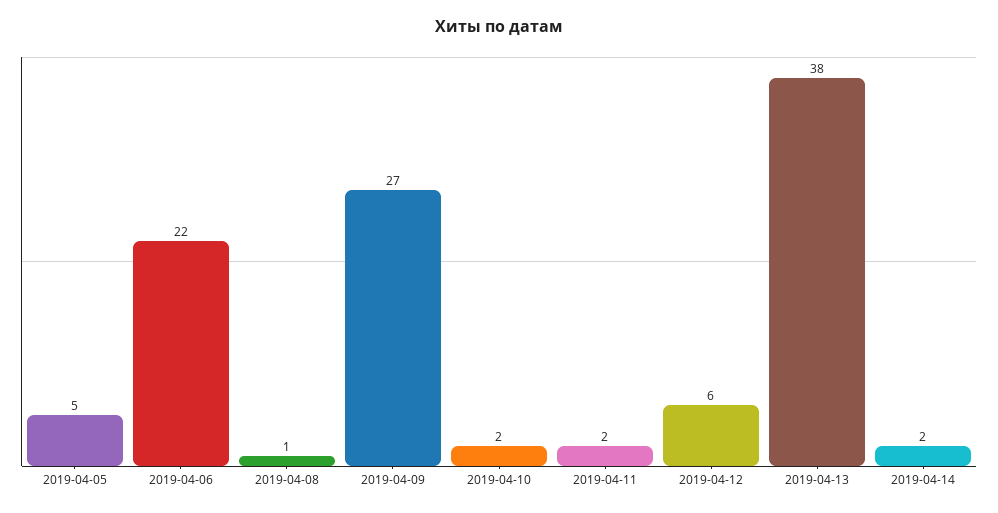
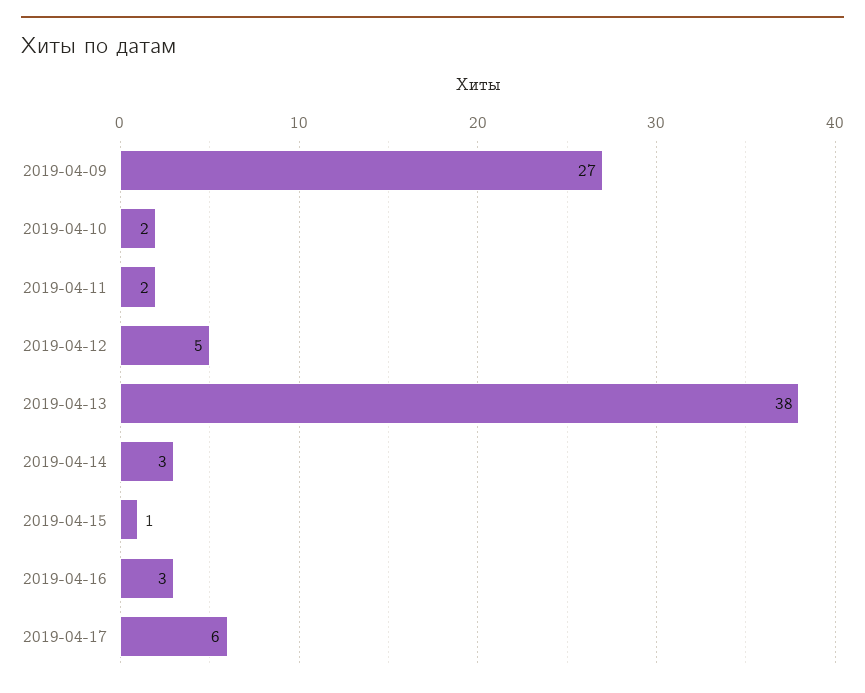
2019-04-05: 5 -> none
2019-04-06: 22 -> none
2019-04-08: 1 -> none
2019-04-12: 6 -> 5
2019-04-14: 2 -> 3
2019-04-15: none -> 1
2019-04-16: none -> 3
2019-04-17: none -> 6

